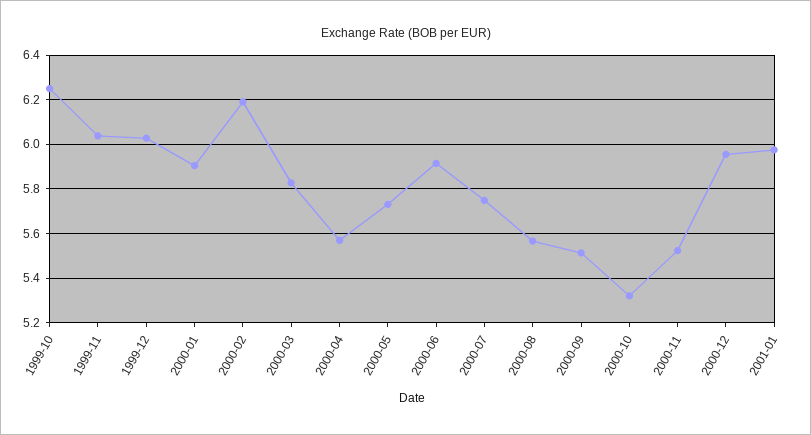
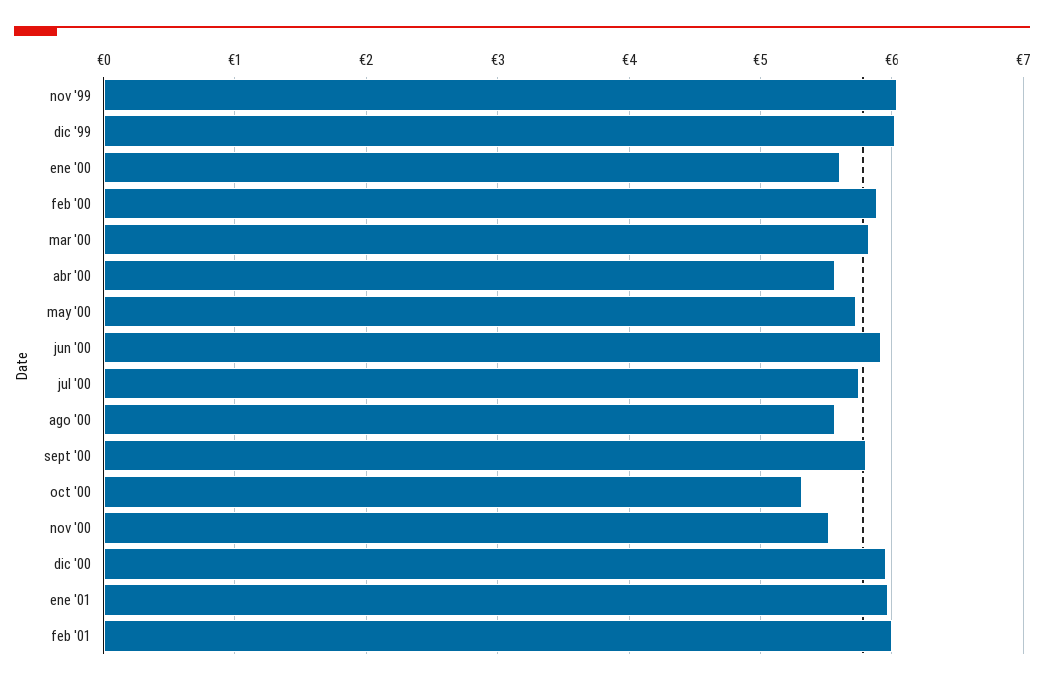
1999-10: 6.25 -> none
2000-01: 5.9 -> 5.6
2000-02: 6.2 -> 5.9
2000-09: 5.5 -> 5.8
feb '01: none -> 6

